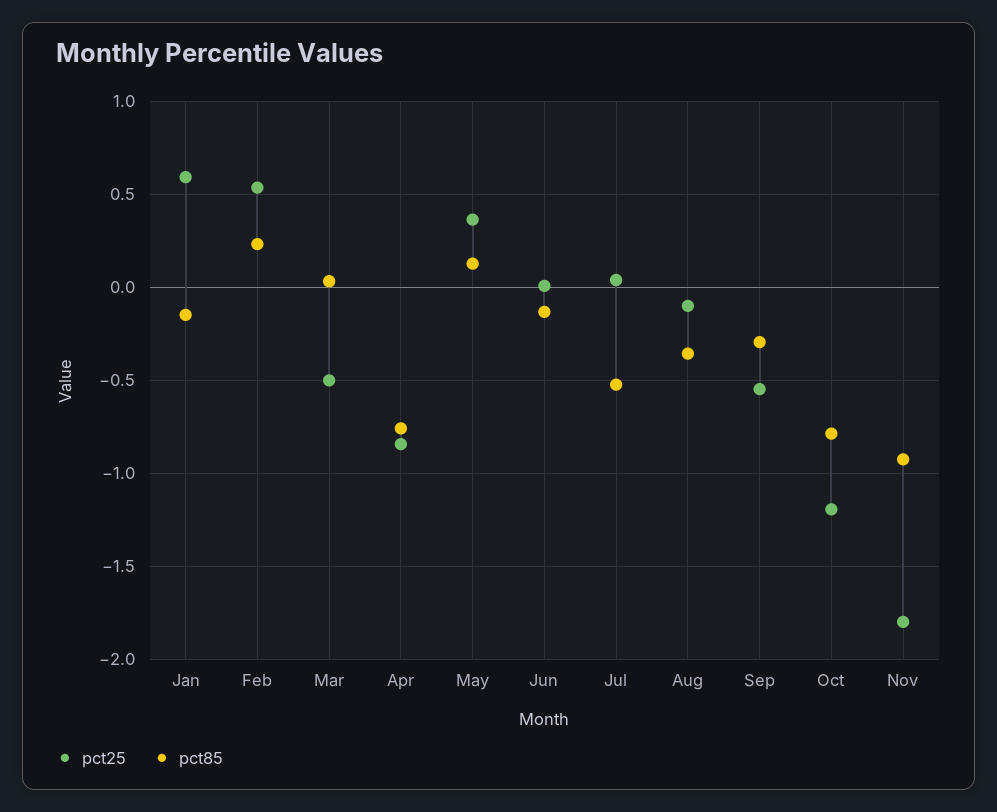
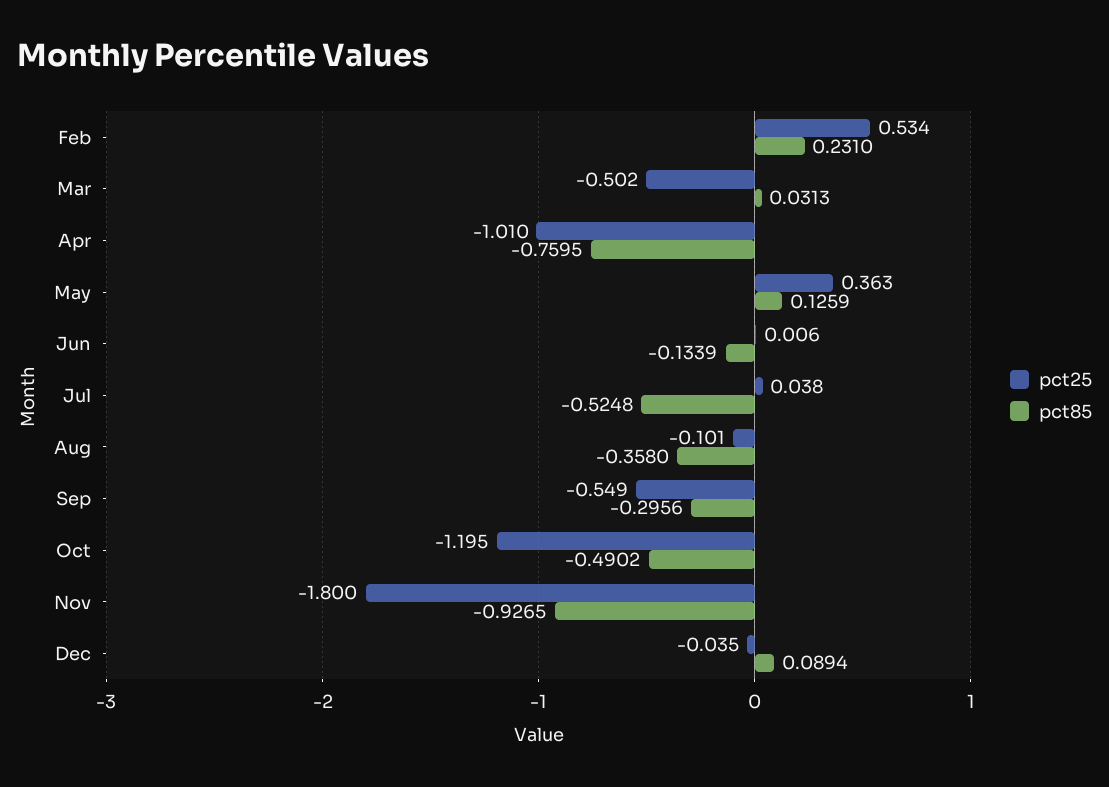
pct25, Jan: 0.6 -> none
pct85, Jan: -0.15 -> none
pct25, Apr: -0.85 -> -1.01
pct85, Oct: -0.8 -> -0.4902
pct25, Dec: none -> -0.035
pct85, Dec: none -> 0.0894

